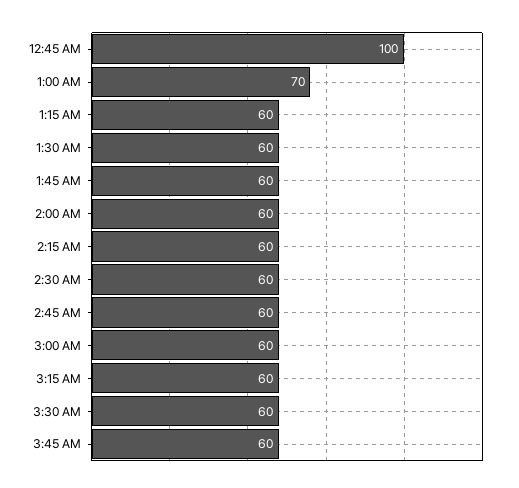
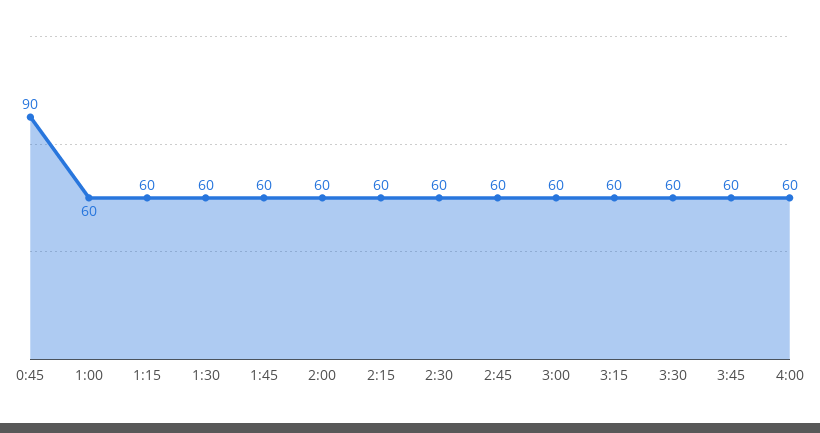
12:45 AM: 100 -> 90
1:00 AM: 70 -> 60
4:00: none -> 60

